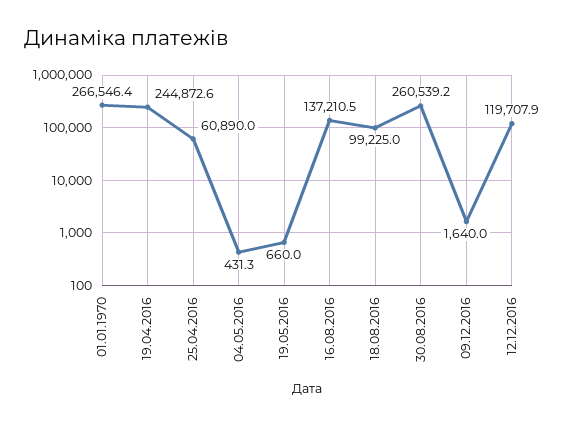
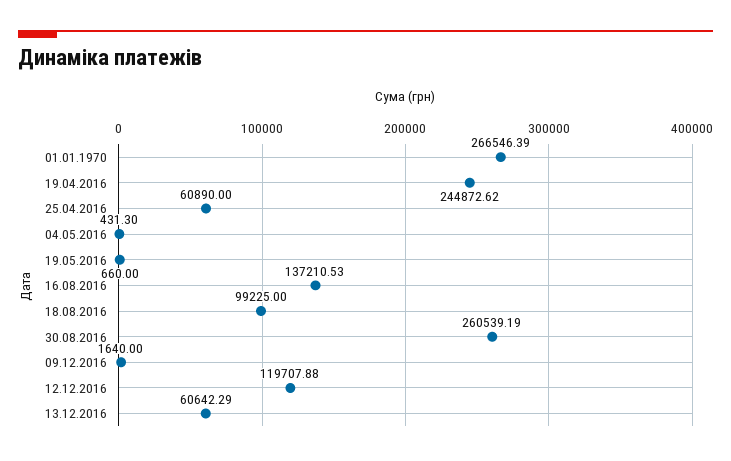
13.12.2016: none -> 60642.29

